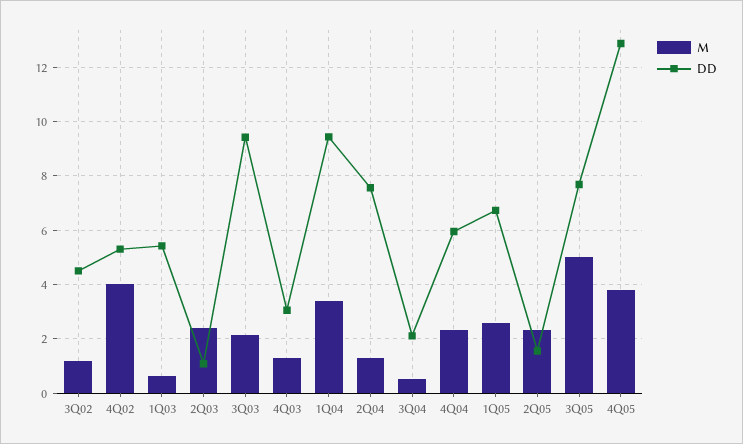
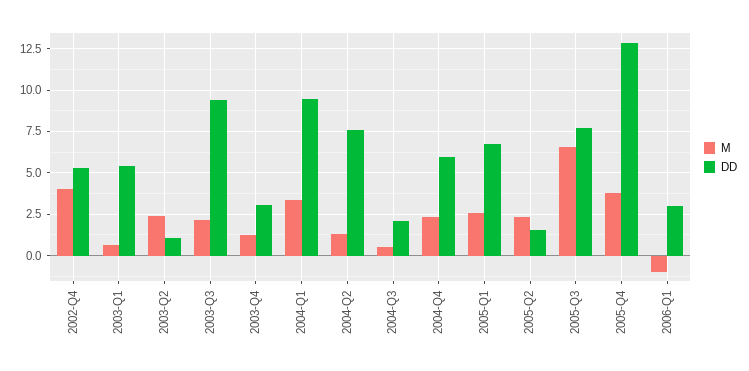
M, 3Q02: 1.25 -> none
DD, 3Q02: 4.5 -> none
M, 3Q05: 5 -> 6.5
M, 2006-Q1: none -> -1
DD, 2006-Q1: none -> 3

